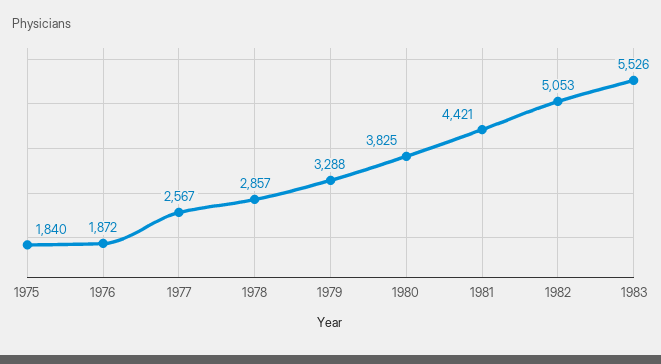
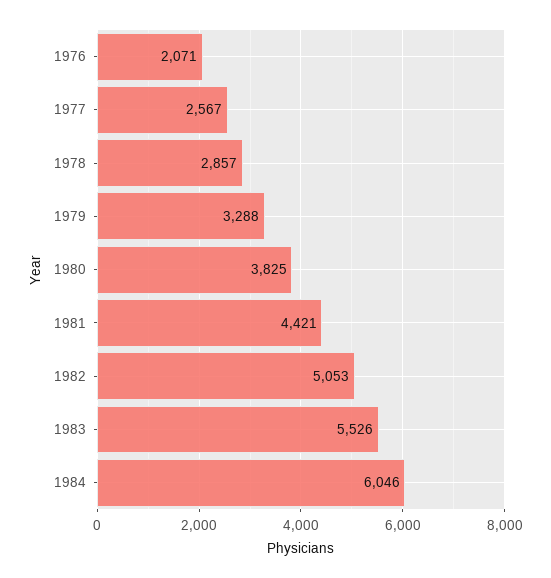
1975: 1840 -> none
1976: 1872 -> 2071
1984: none -> 6046

